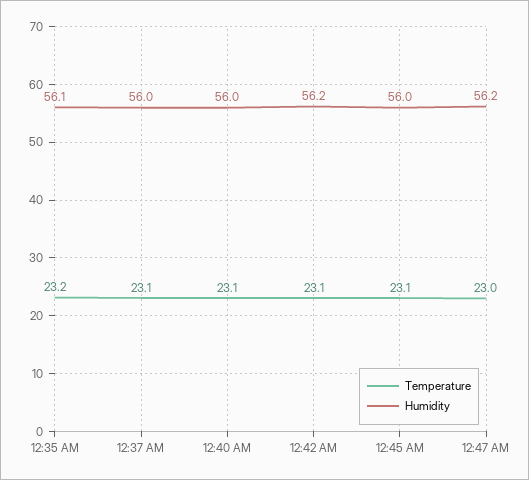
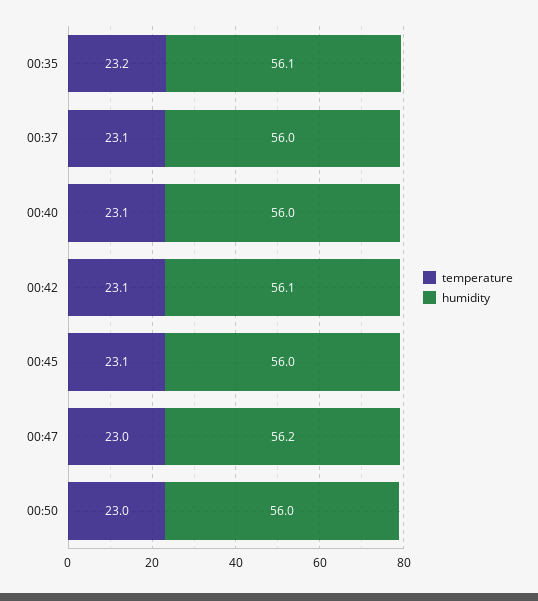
Humidity, 12:42 AM: 56.2 -> 56.1
Temperature, 00:50: none -> 23
Humidity, 00:50: none -> 56

